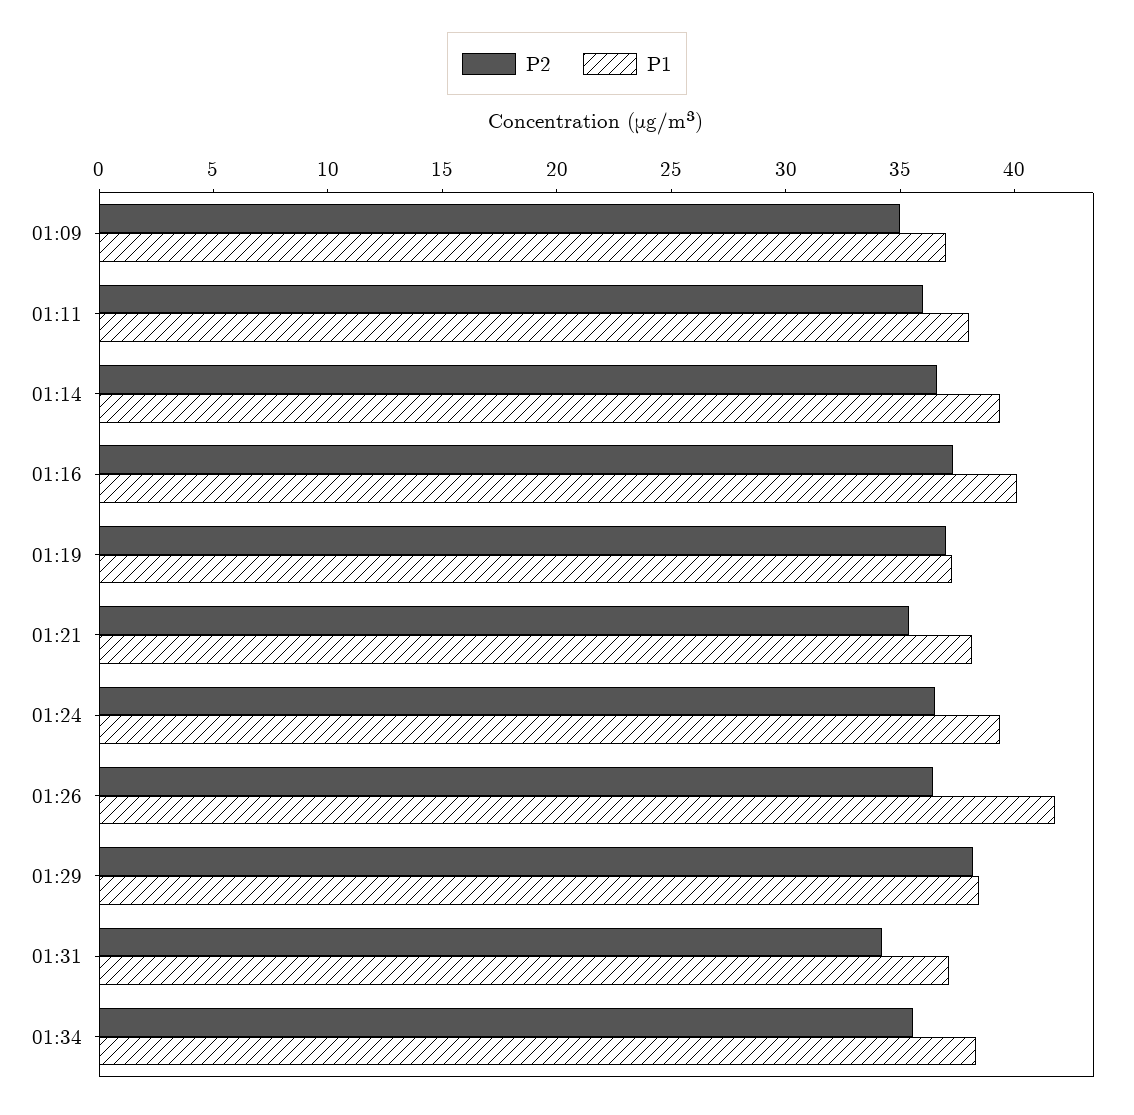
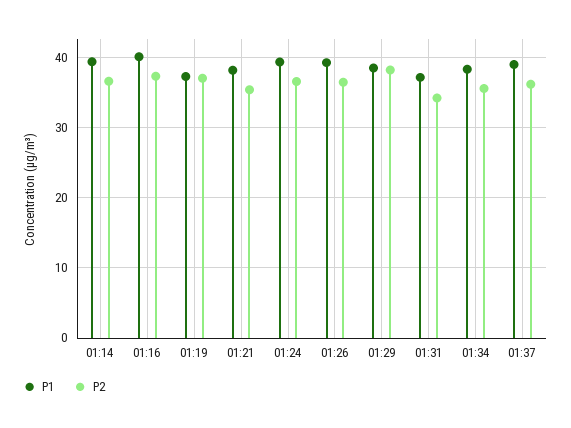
P2, 01:09: 35 -> none
P1, 01:09: 37 -> none
P2, 01:11: 36 -> none
P1, 01:11: 38 -> none
P1, 01:26: 42 -> 39
P1, 01:37: none -> 39
P2, 01:37: none -> 36

